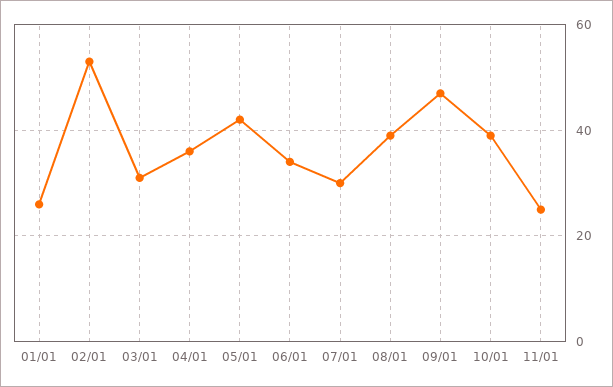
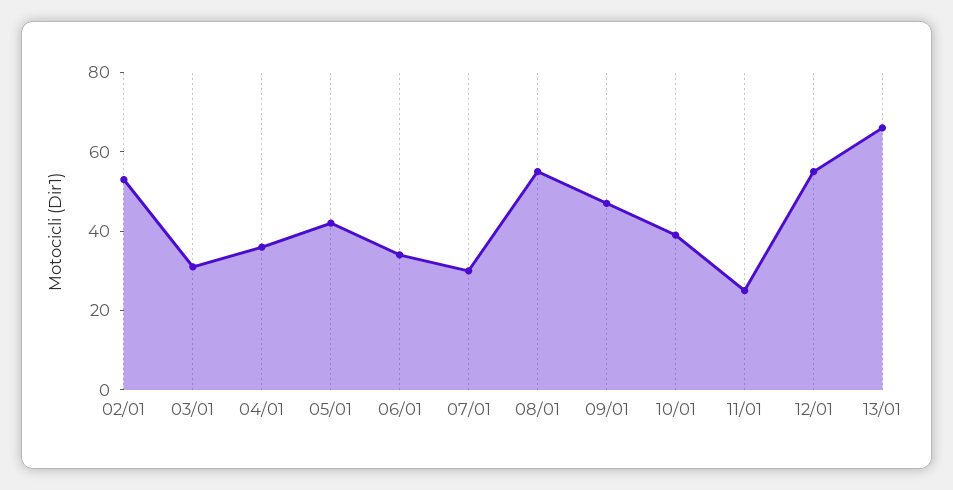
01/01: 25 -> none
08/01: 40 -> 55
12/01: none -> 55
13/01: none -> 65

